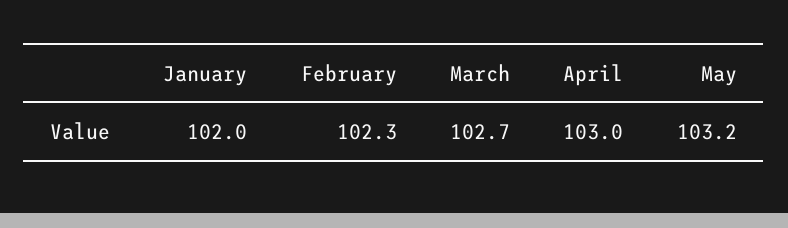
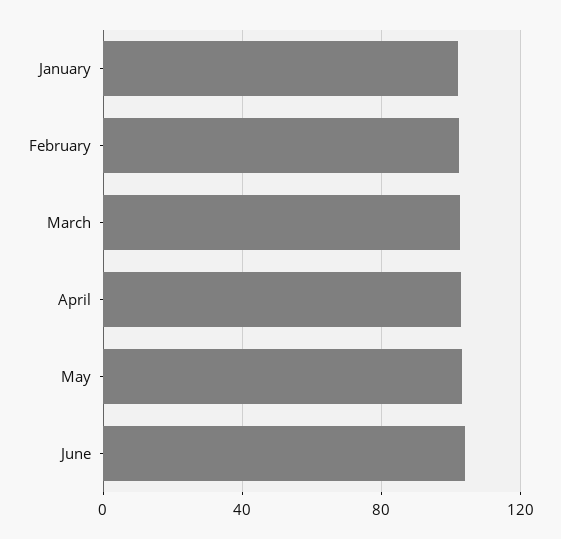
June: none -> 105

